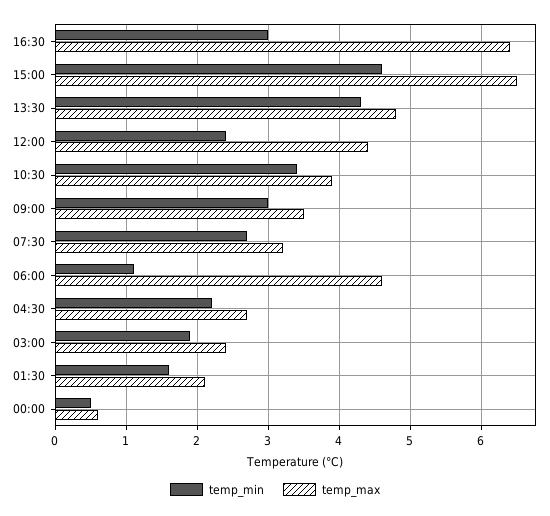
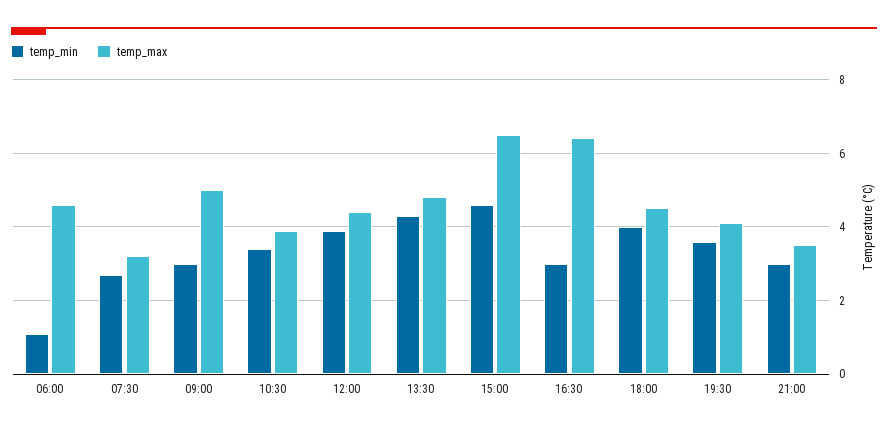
temp_min, 12:00: 2.4 -> 4
temp_max, 09:00: 3.5 -> 5
temp_min, 04:30: 2.2 -> none
temp_max, 04:30: 2.7 -> none
temp_min, 03:00: 1.9 -> none
temp_max, 03:00: 2.4 -> none
temp_min, 01:30: 1.6 -> none
temp_max, 01:30: 2.1 -> none
temp_min, 00:00: 0.5 -> none
temp_max, 00:00: 0.6 -> none
temp_min, 18:00: none -> 4
temp_max, 18:00: none -> 4.5
temp_min, 19:30: none -> 3.5
temp_max, 19:30: none -> 4
temp_min, 21:00: none -> 3
temp_max, 21:00: none -> 3.5

